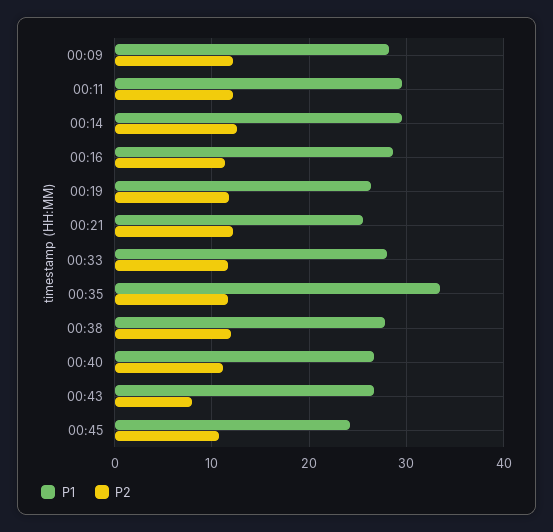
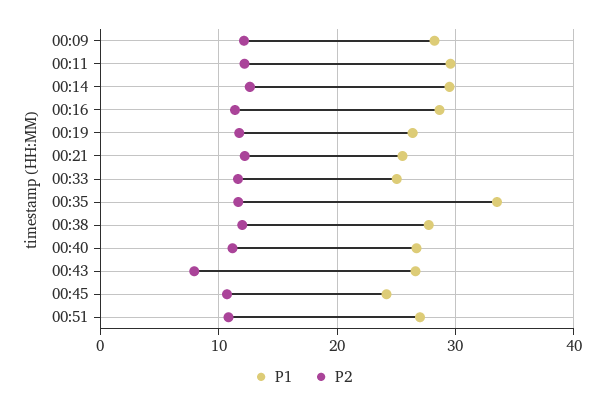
P1, 00:33: 28 -> 25
P1, 00:51: none -> 27
P2, 00:51: none -> 11

